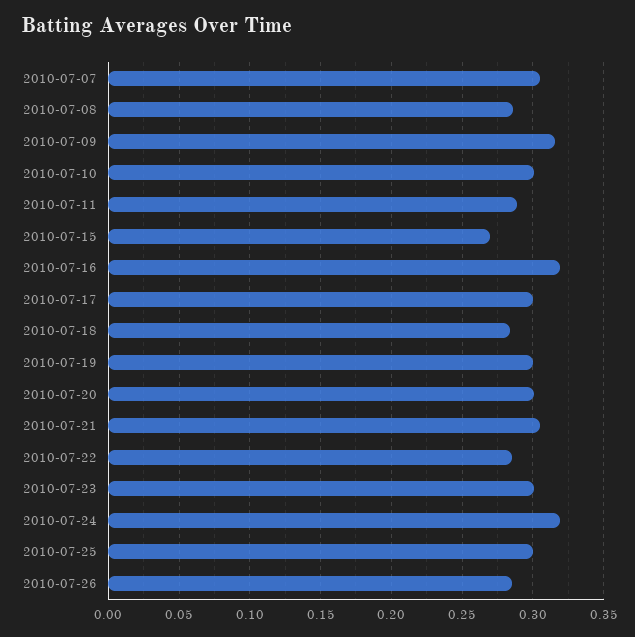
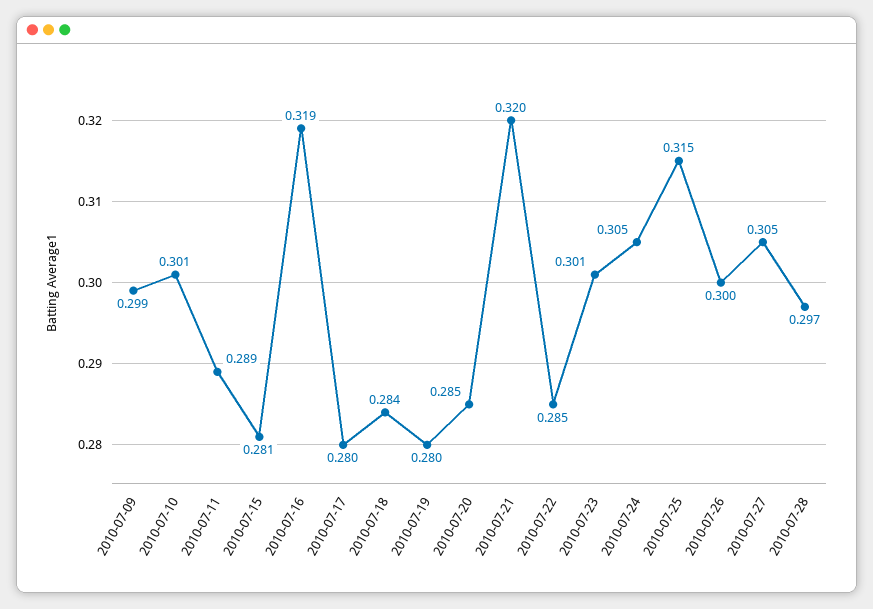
2010-07-07: 0.305 -> none
2010-07-08: 0.285 -> none
2010-07-09: 0.315 -> 0.299
2010-07-15: 0.27 -> 0.281
2010-07-17: 0.3 -> 0.28
2010-07-19: 0.3 -> 0.28
2010-07-20: 0.3 -> 0.285
2010-07-21: 0.305 -> 0.32
2010-07-24: 0.32 -> 0.305
2010-07-25: 0.3 -> 0.315
2010-07-26: 0.285 -> 0.3
2010-07-27: none -> 0.305
2010-07-28: none -> 0.297

